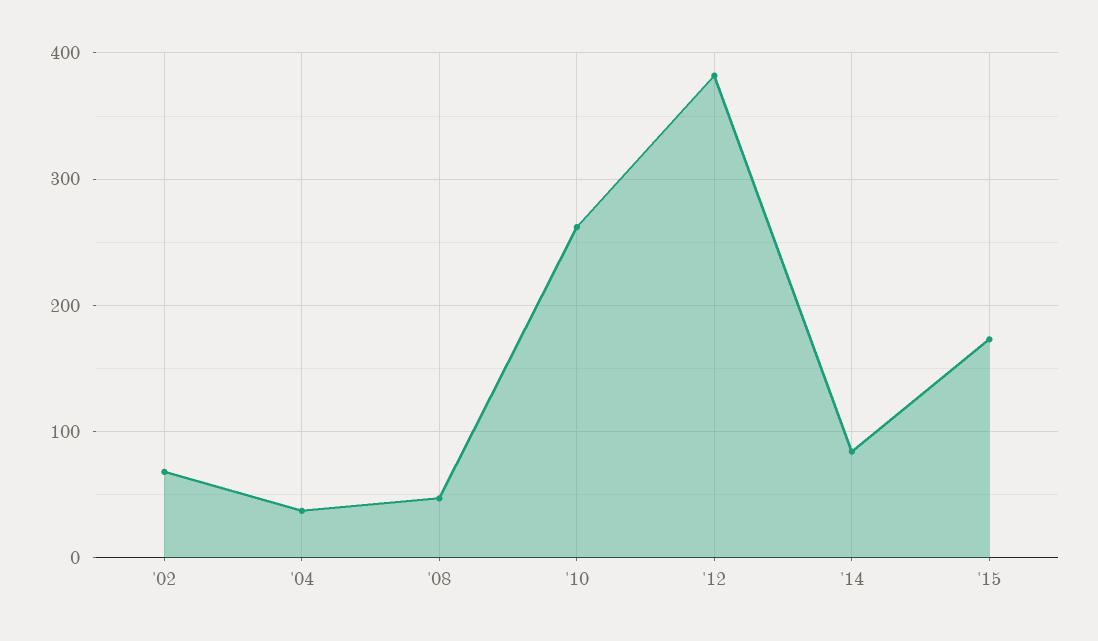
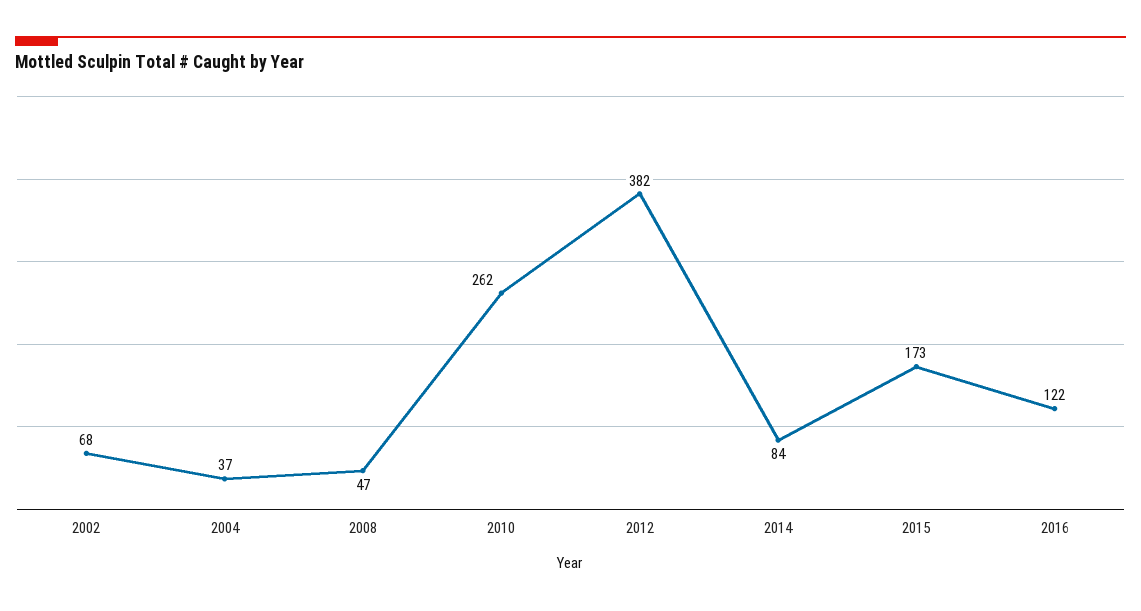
2016: none -> 122

